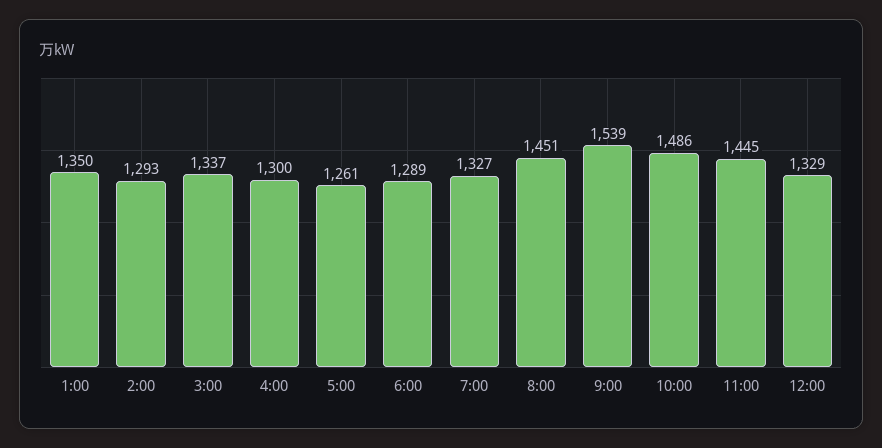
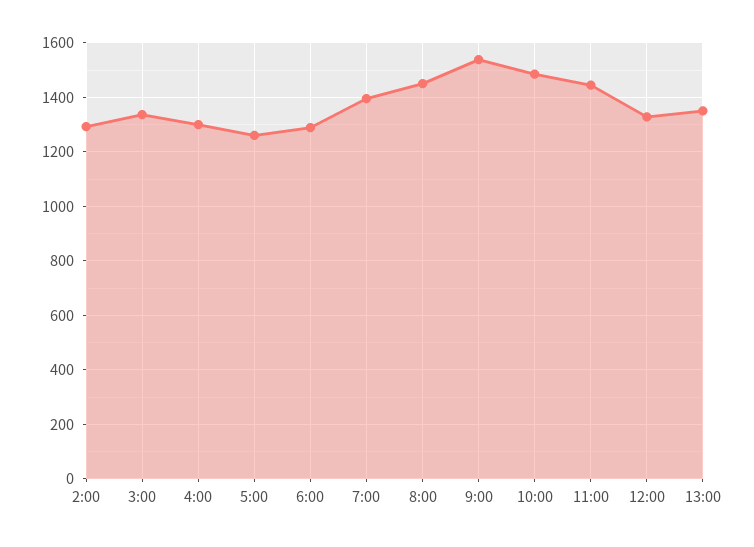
1:00: 1350 -> none
7:00: 1327 -> 1400
13:00: none -> 1350

